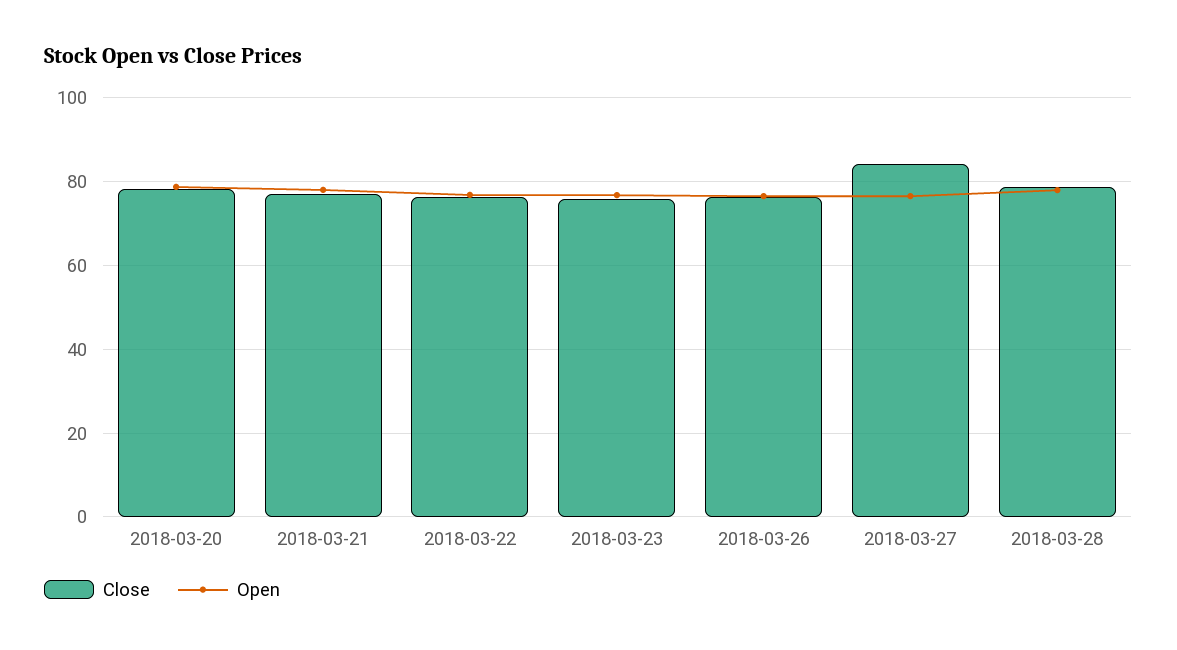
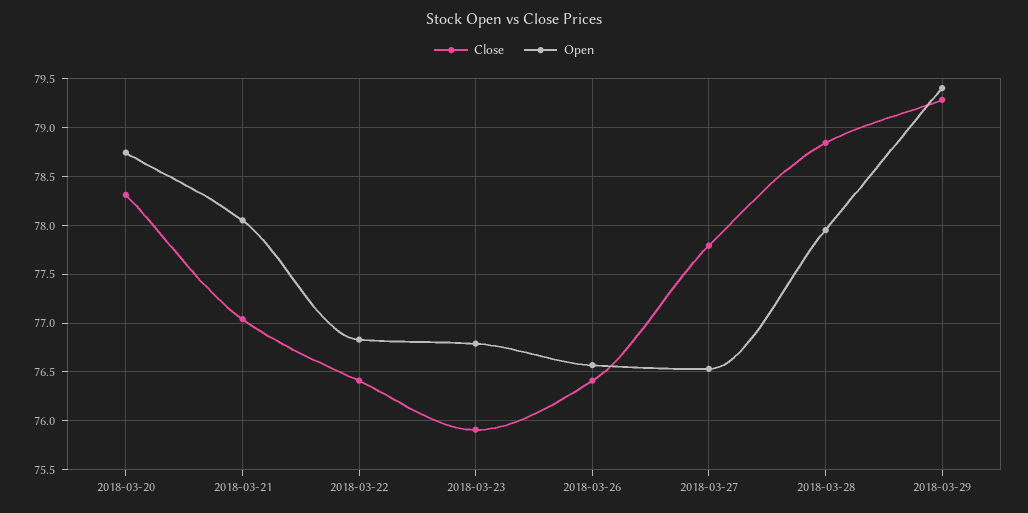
Close, 2018-03-27: 84 -> 77.8
Close, 2018-03-29: none -> 79.3
Open, 2018-03-29: none -> 79.4

